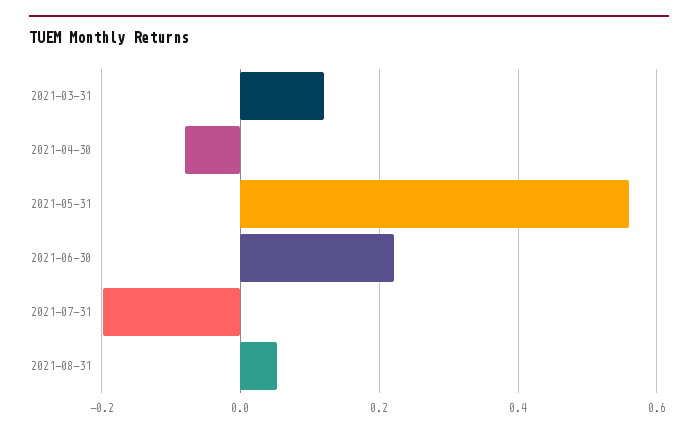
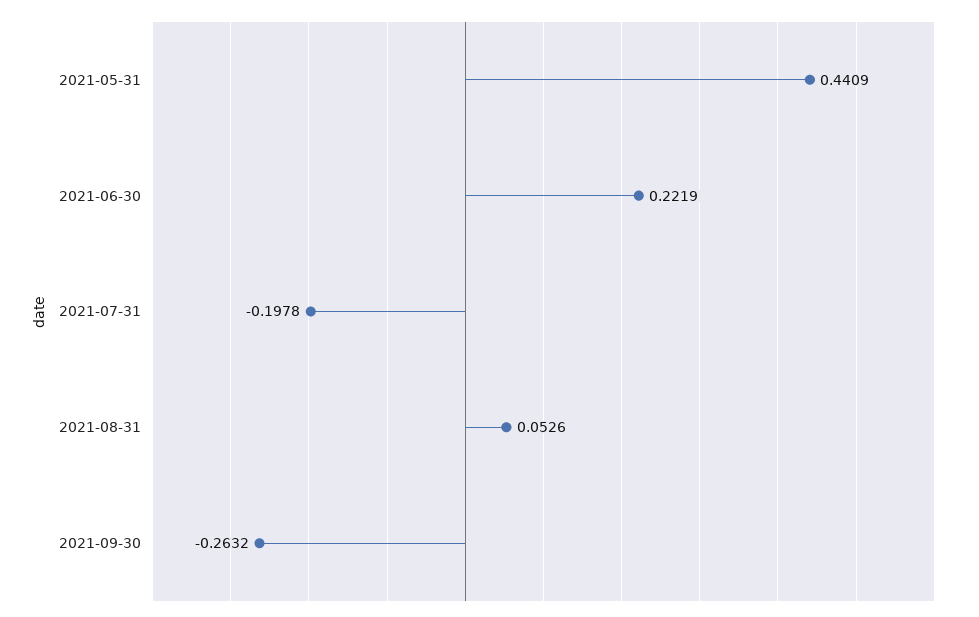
2021-03-31: 0.12 -> none
2021-04-30: -0.08 -> none
2021-05-31: 0.56 -> 0.4409
2021-09-30: none -> -0.2632

